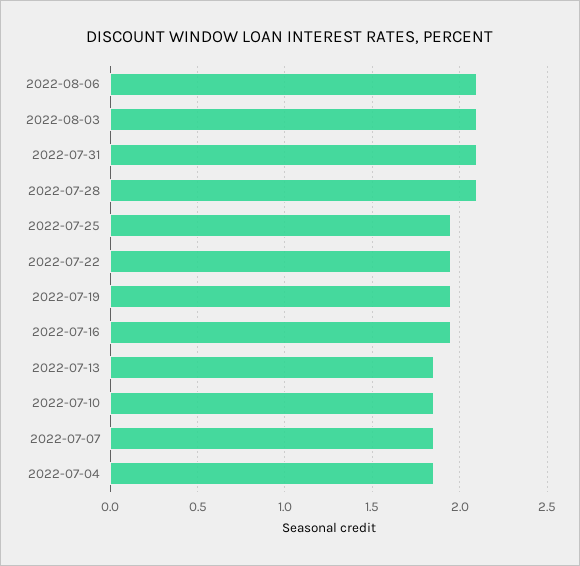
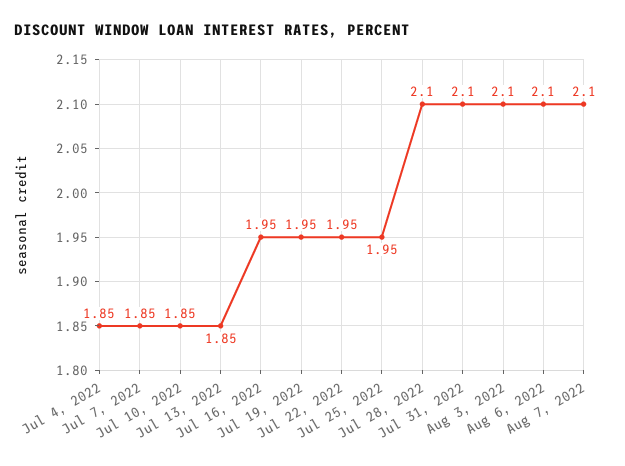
Aug 7, 2022: none -> 2.1

